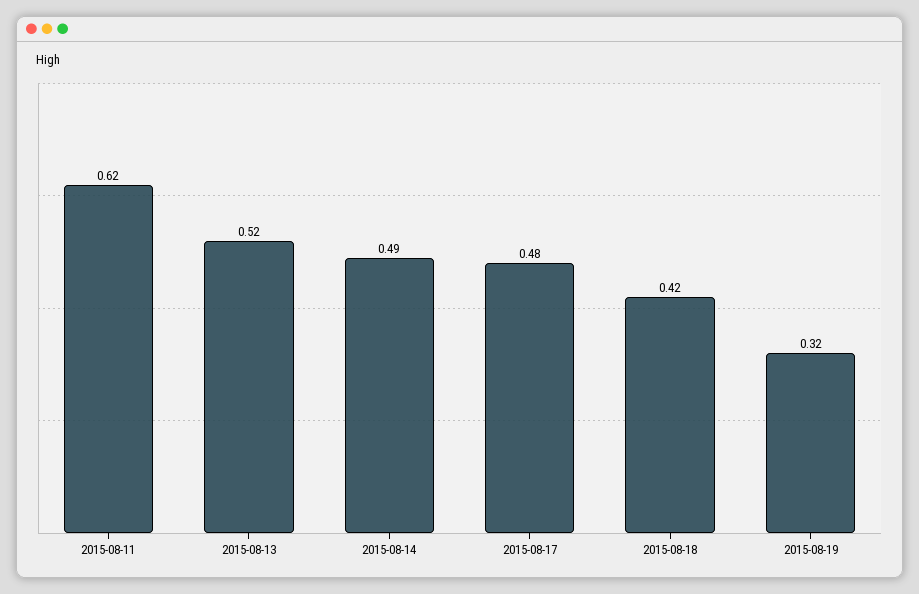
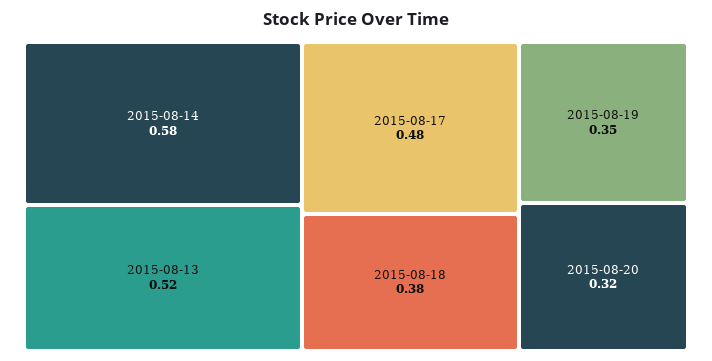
2015-08-11: 0.62 -> none
2015-08-14: 0.49 -> 0.58
2015-08-18: 0.42 -> 0.38
2015-08-19: 0.32 -> 0.35
2015-08-20: none -> 0.32

